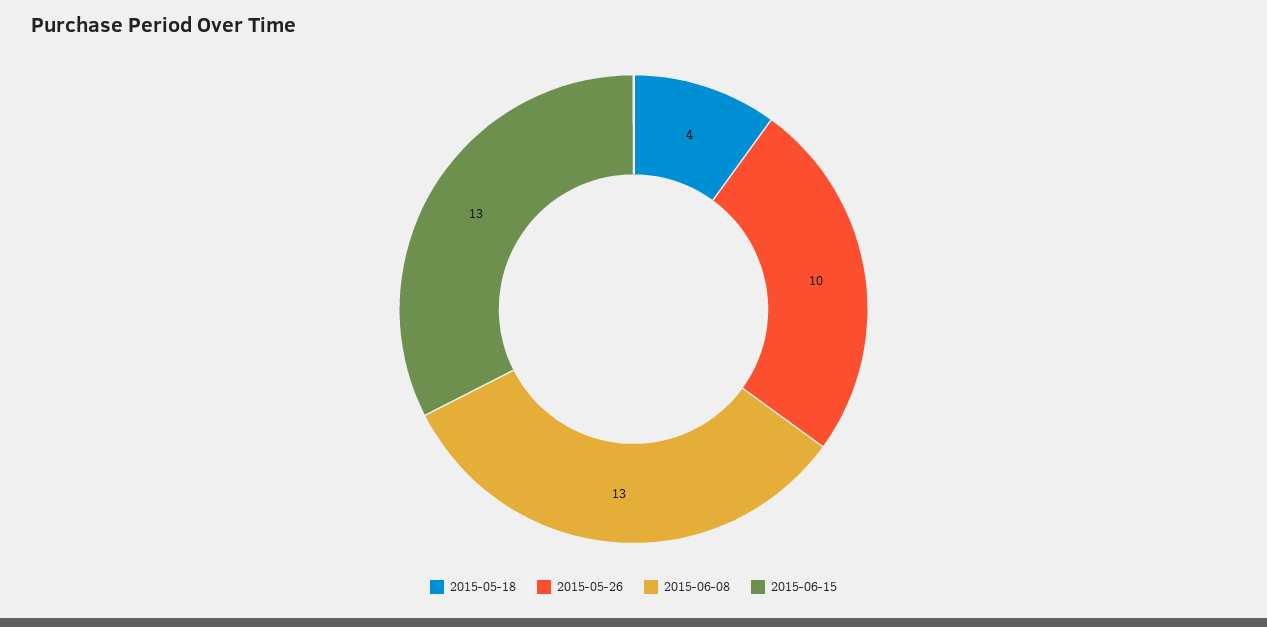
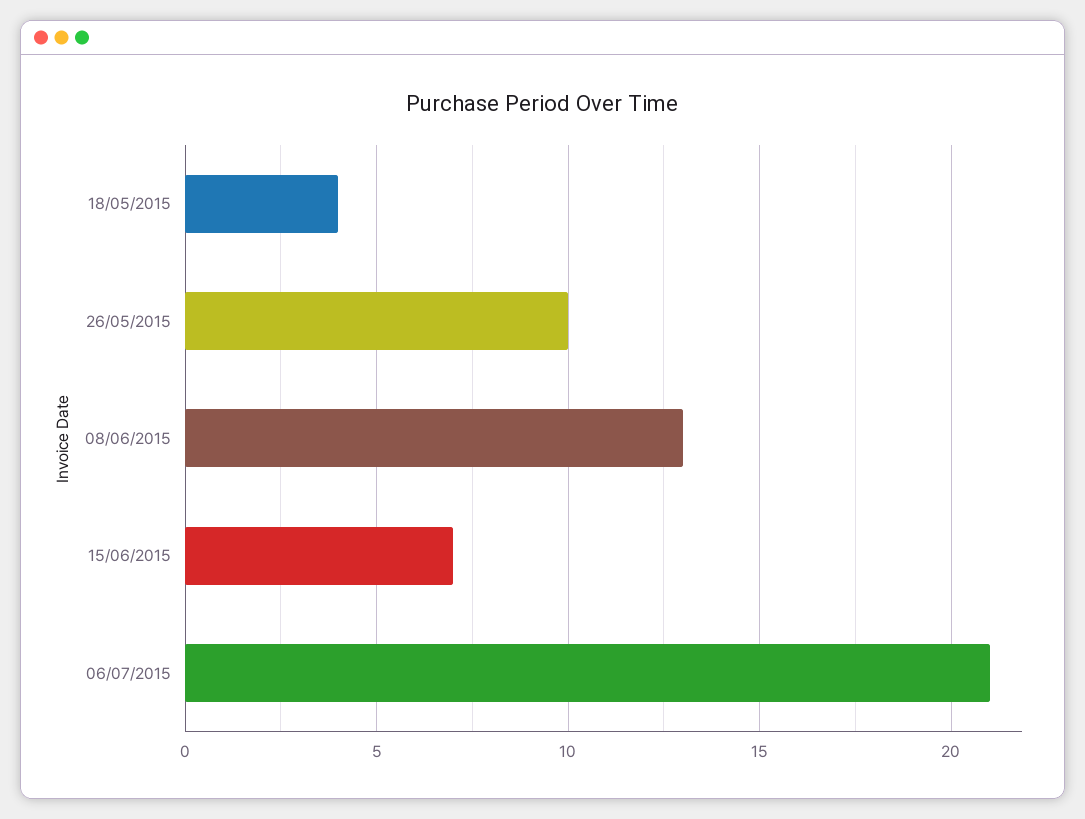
2015-06-15: 13 -> 7
06/07/2015: none -> 21

